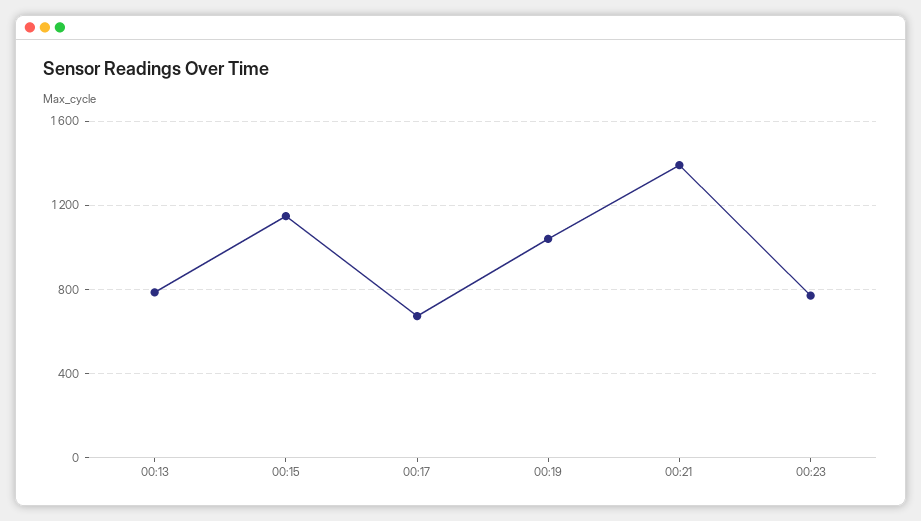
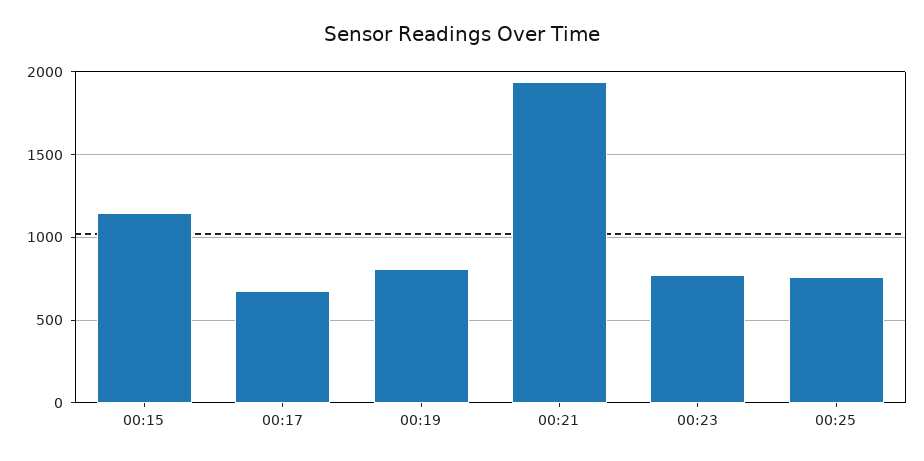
00:13: 800 -> none
00:19: 1050 -> 800
00:21: 1400 -> 1950
00:25: none -> 750

